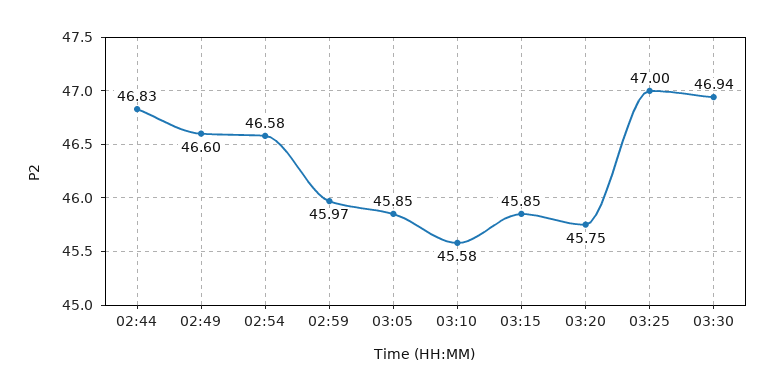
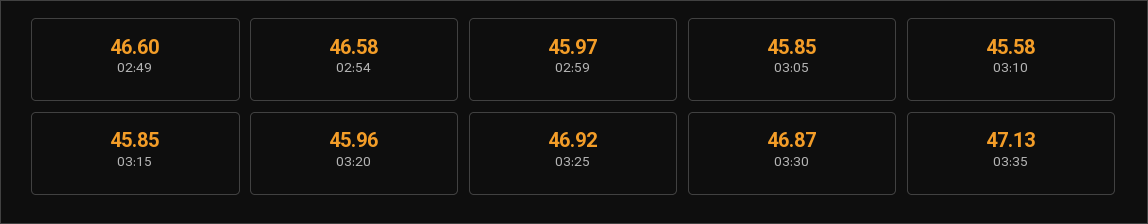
02:44: 46.83 -> none
03:20: 45.75 -> 45.96
03:25: 47 -> 46.92
03:30: 46.94 -> 46.87
03:35: none -> 47.13

